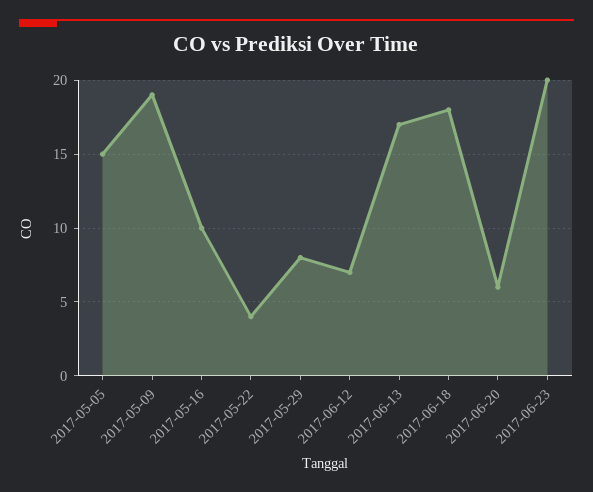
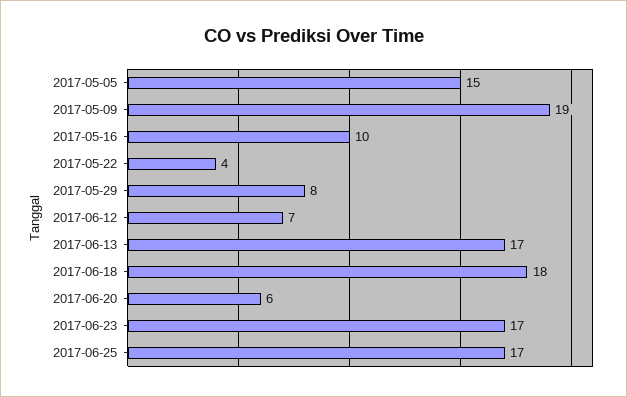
2017-06-23: 20 -> 17
2017-06-25: none -> 17

